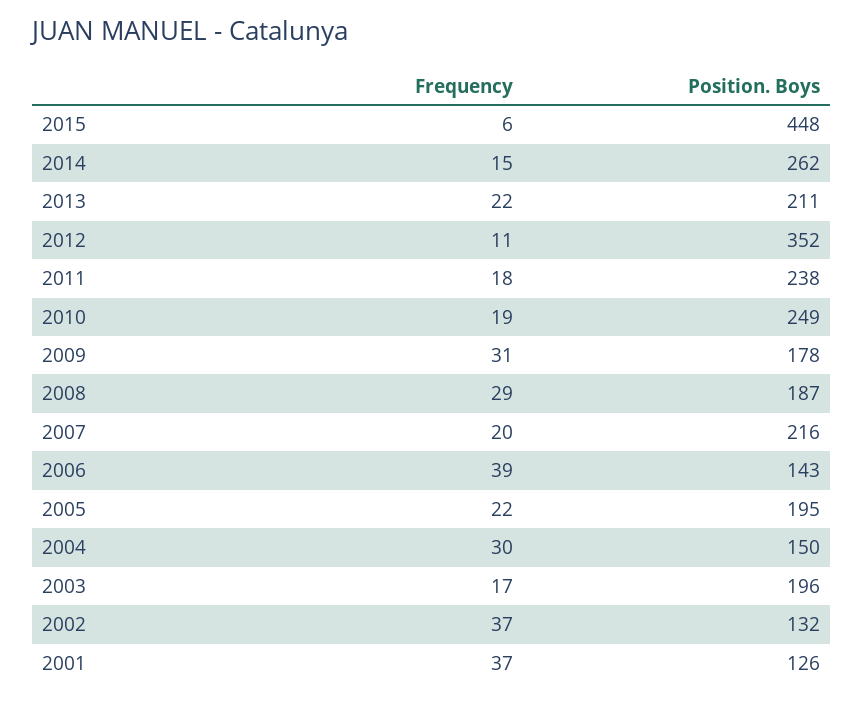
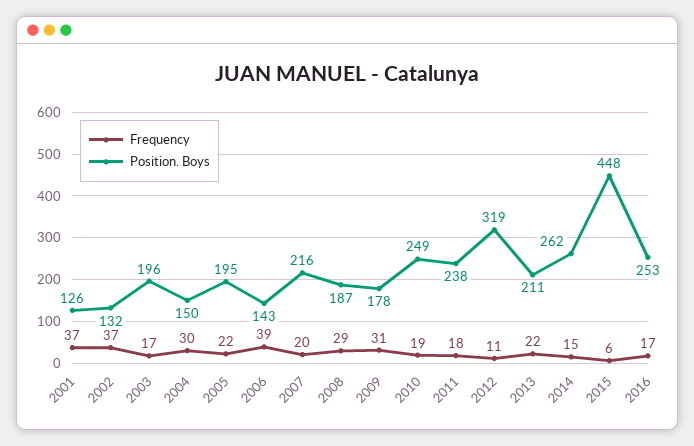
Position. Boys, 2012: 352 -> 319
Frequency, 2016: none -> 17
Position. Boys, 2016: none -> 253

